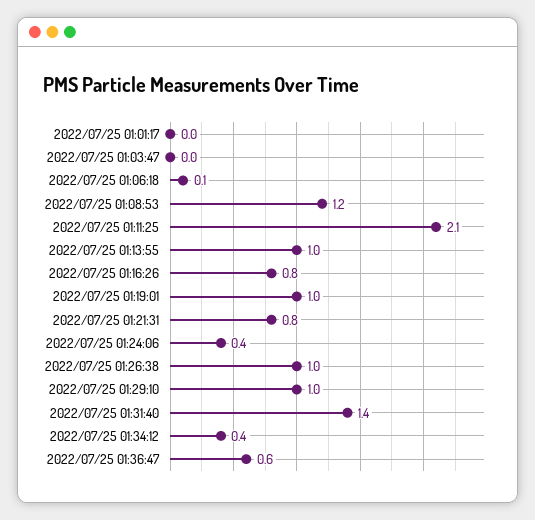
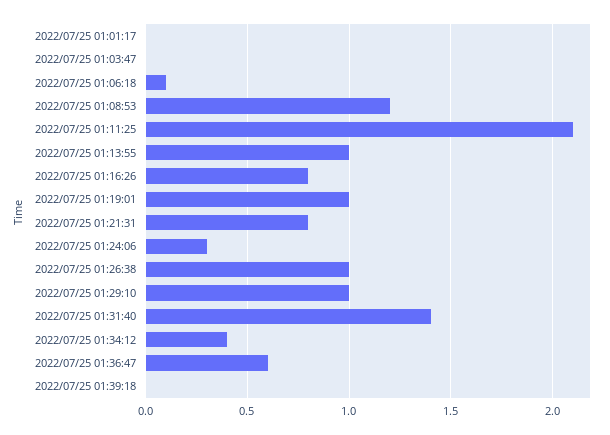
2022/07/25 01:24:06: 0.4 -> 0.3
2022/07/25 01:39:18: none -> 0

